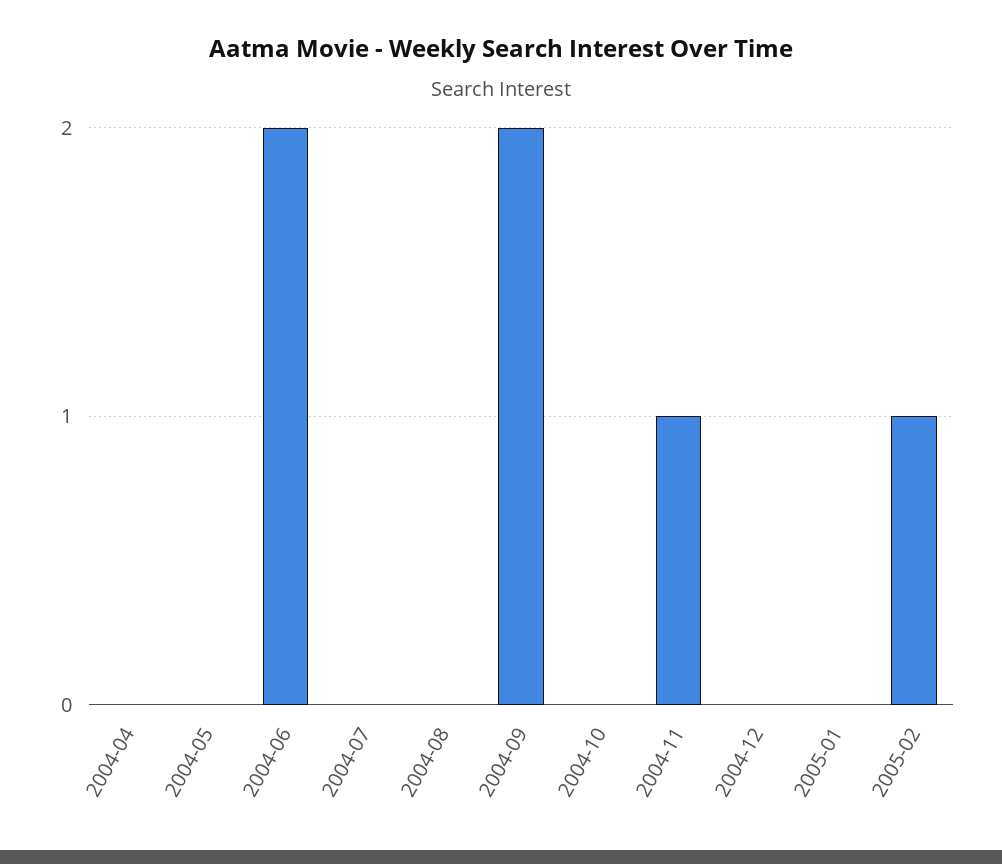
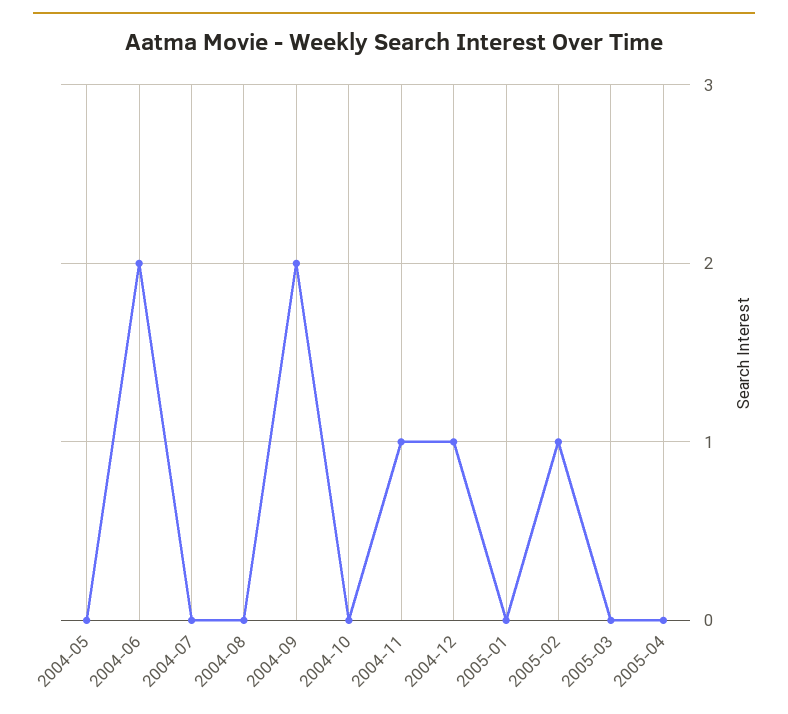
2004-04: 0 -> none
2004-12: 0 -> 1
2005-03: none -> 0
2005-04: none -> 0

